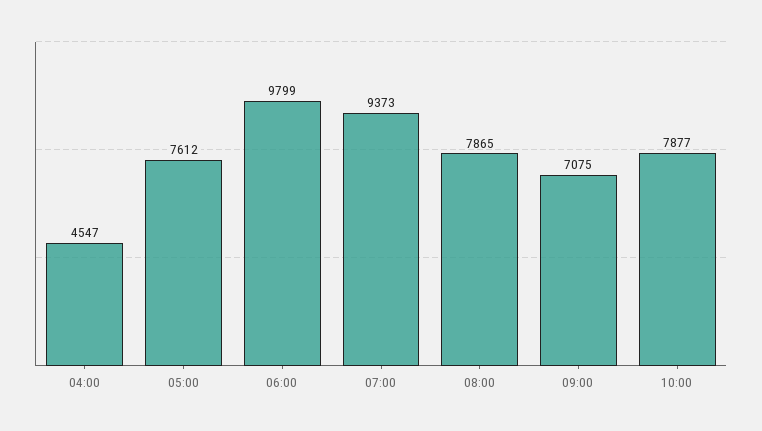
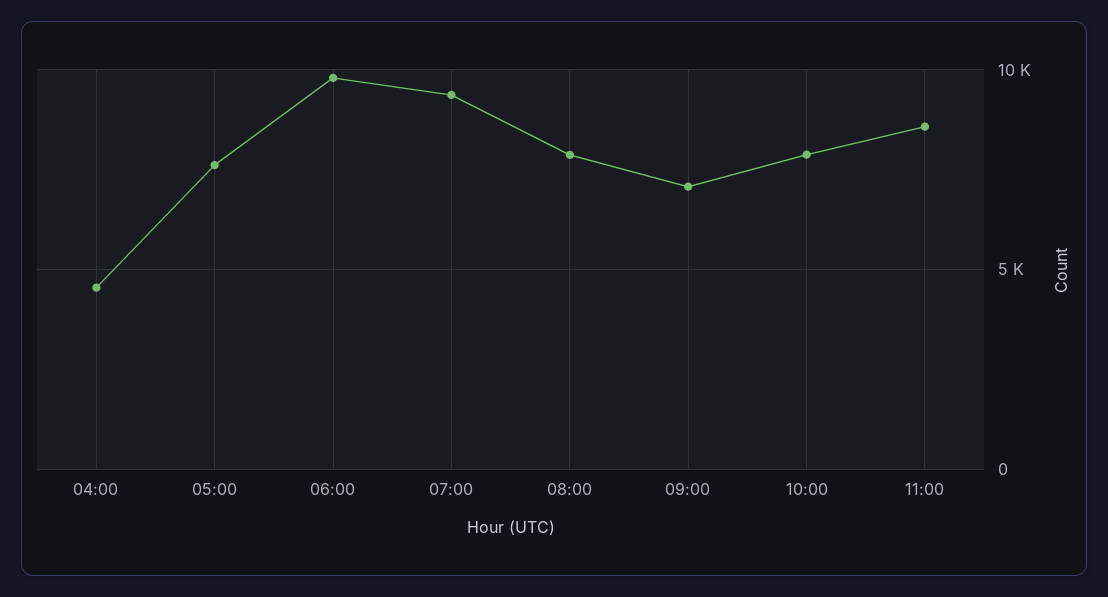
11:00: none -> 8500

